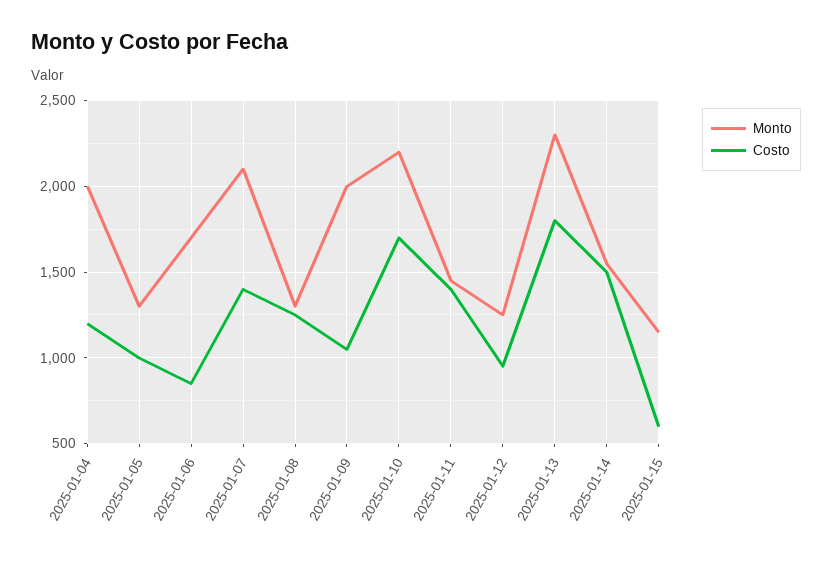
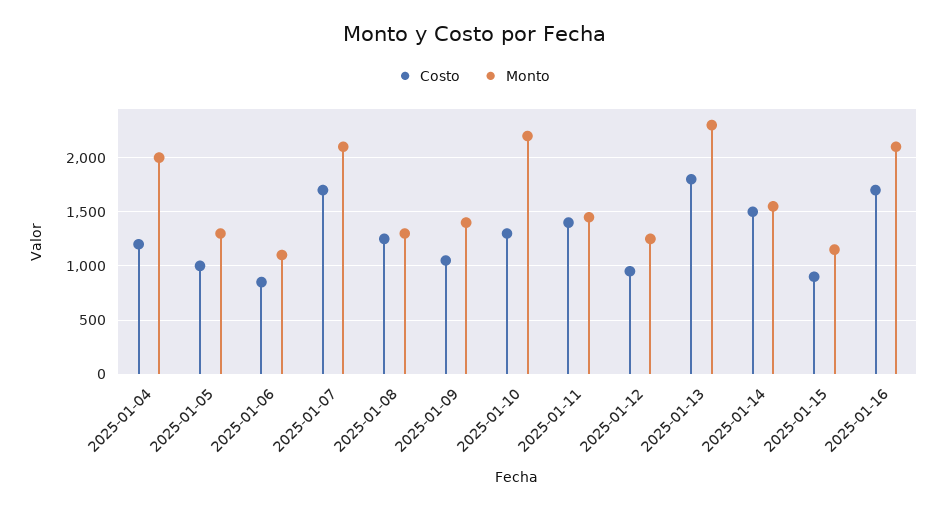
Monto, 2025-01-06: 1700 -> 1100
Costo, 2025-01-07: 1400 -> 1700
Monto, 2025-01-09: 2000 -> 1400
Costo, 2025-01-10: 1700 -> 1300
Costo, 2025-01-15: 600 -> 900
Costo, 2025-01-16: none -> 1700
Monto, 2025-01-16: none -> 2100

